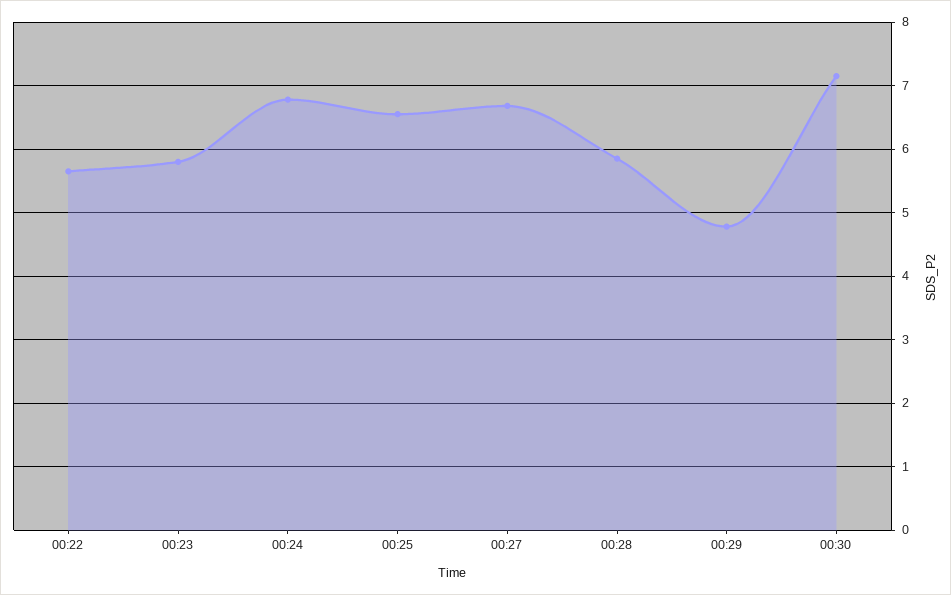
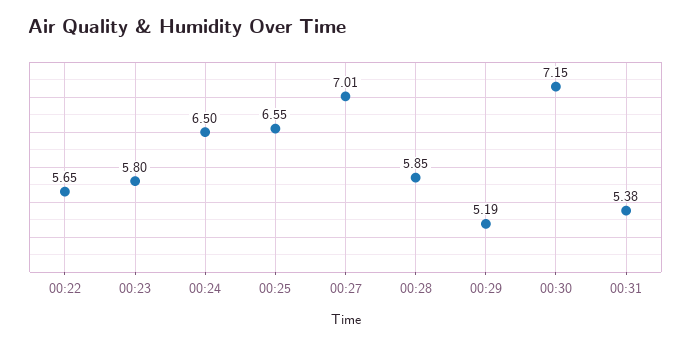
00:24: 6.8 -> 6.5
00:27: 6.7 -> 7.01
00:29: 4.8 -> 5.19
00:31: none -> 5.38

